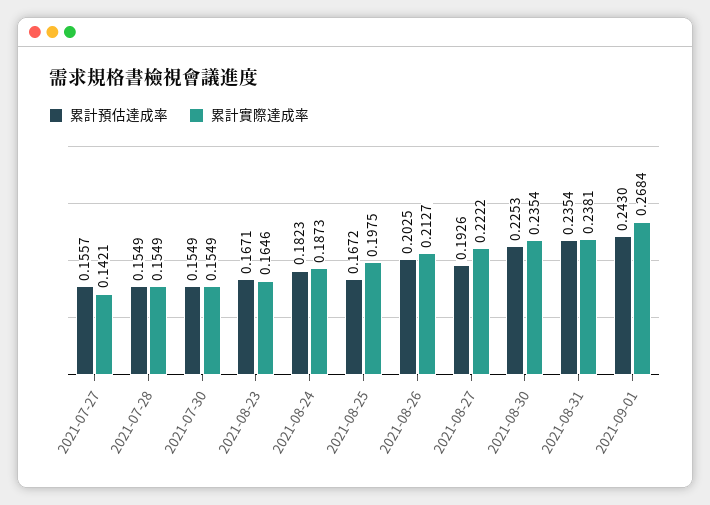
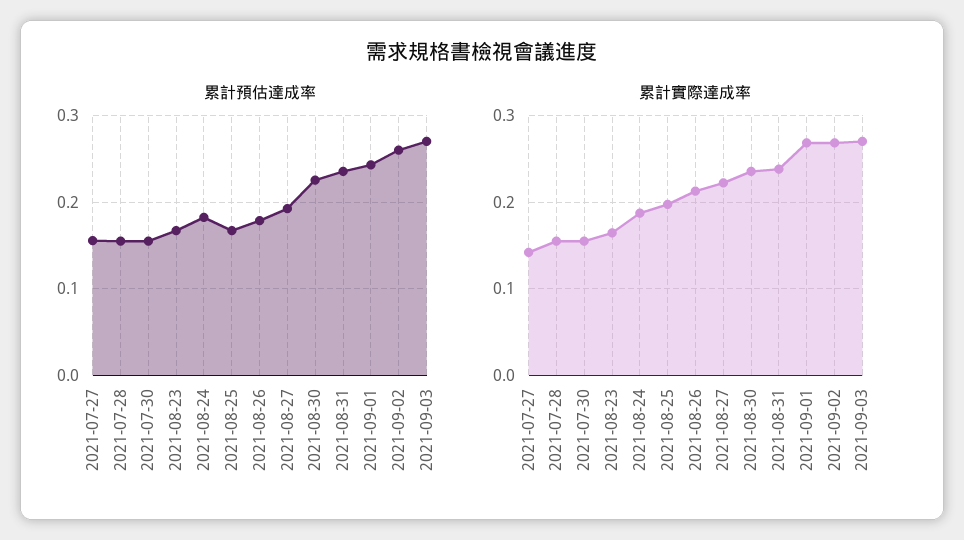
累計預估達成率, 2021-08-26: 0.2025 -> 0.18
累計預估達成率, 2021-09-02: none -> 0.26
累計預估達成率, 2021-09-03: none -> 0.27
累計實際達成率, 2021-09-02: none -> 0.27
累計實際達成率, 2021-09-03: none -> 0.27

